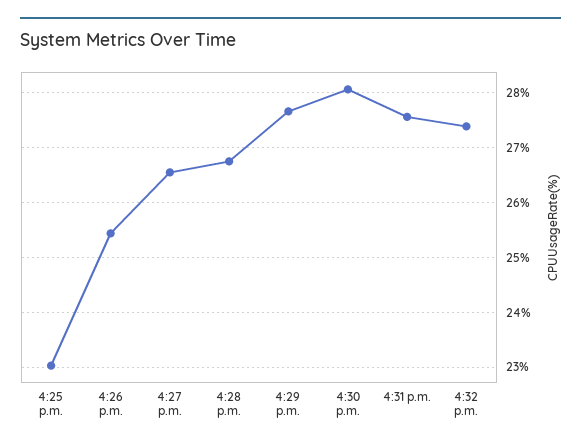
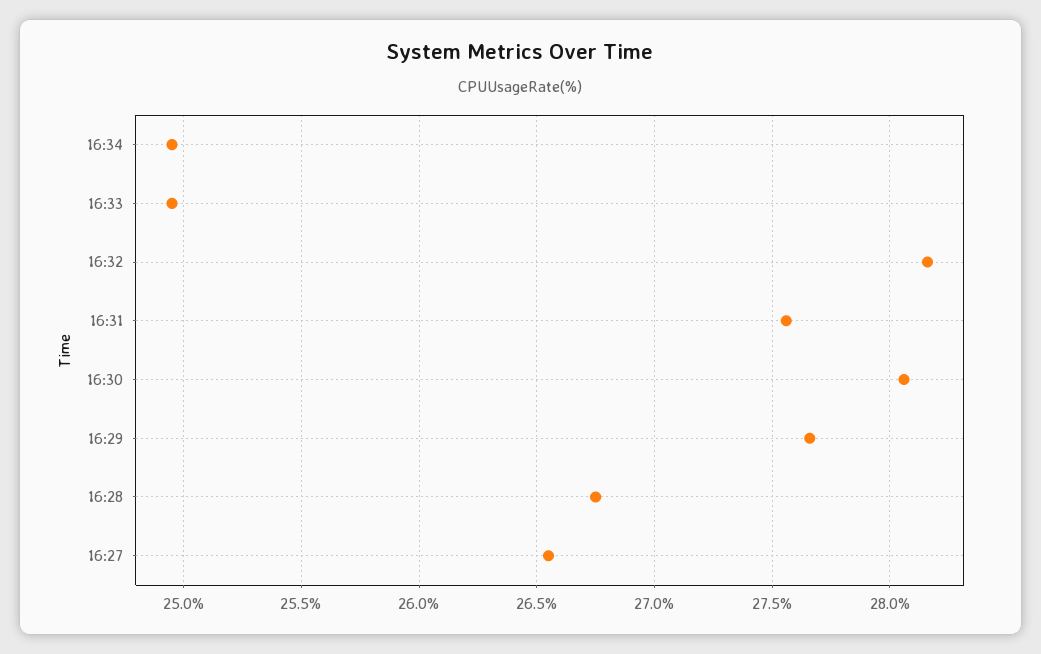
4:25 p.m.: 23 -> none
4:26 p.m.: 25.4 -> none
4:32 p.m.: 27.4 -> 28.15
16:34: none -> 24.95
16:33: none -> 24.95

